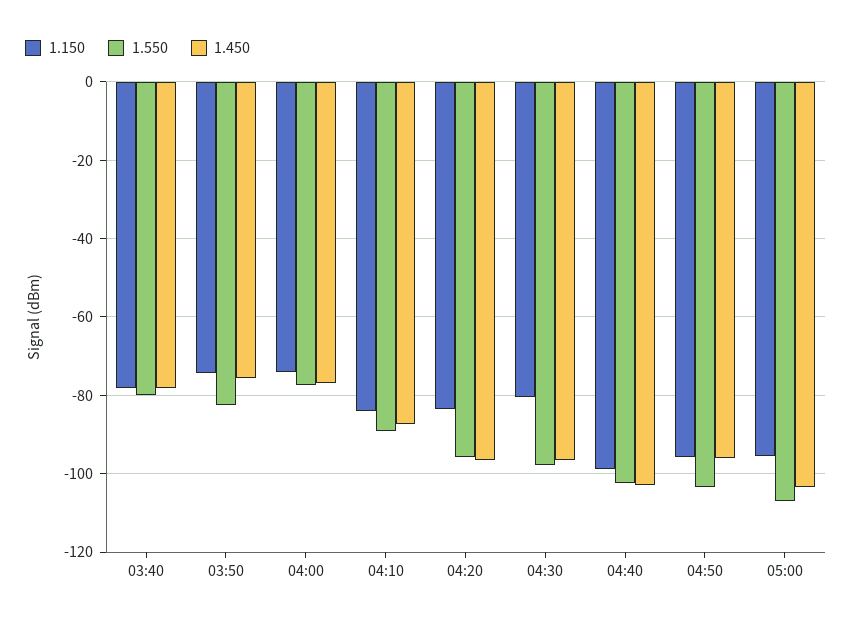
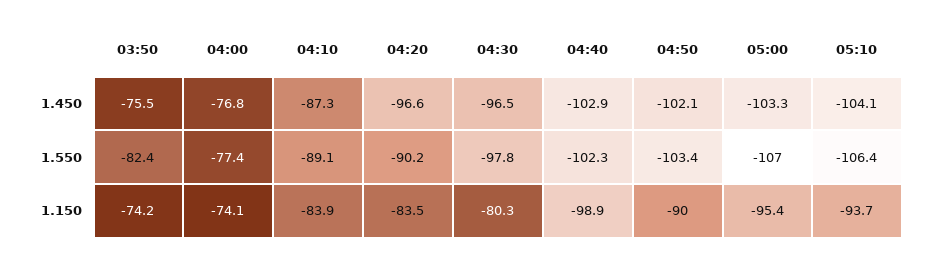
1.150, 03:40: -78 -> none
1.550, 03:40: -80 -> none
1.450, 03:40: -78 -> none
1.550, 04:20: -96 -> -90.2
1.150, 04:50: -96 -> -90
1.450, 04:50: -96 -> -102.1
1.450, 05:10: none -> -104.1
1.550, 05:10: none -> -106.4
1.150, 05:10: none -> -93.7

